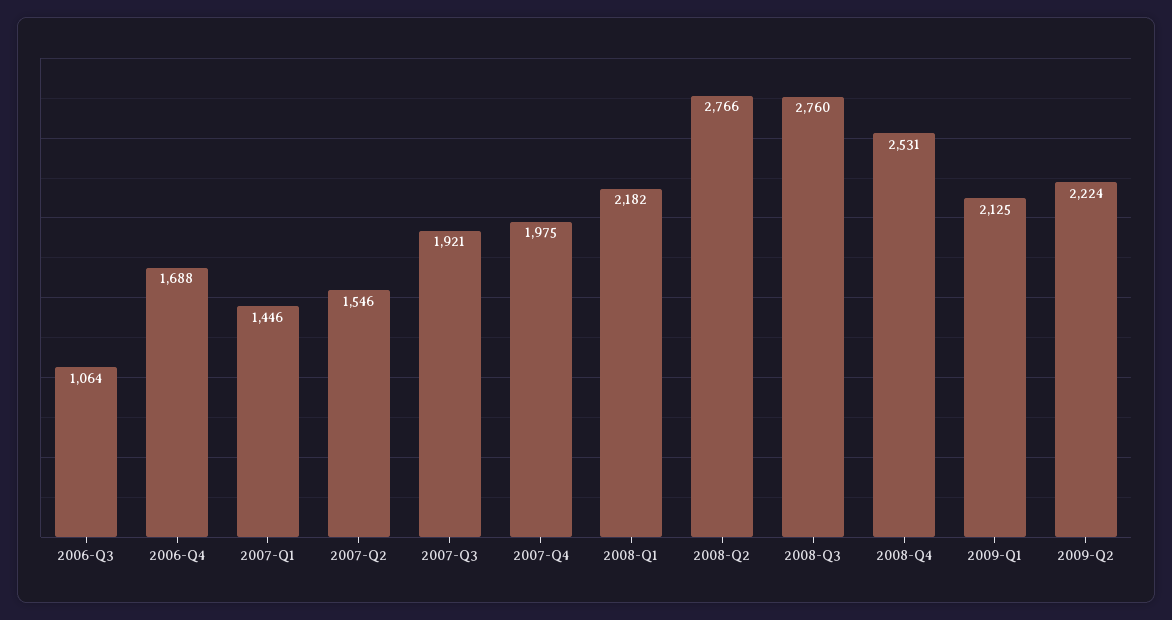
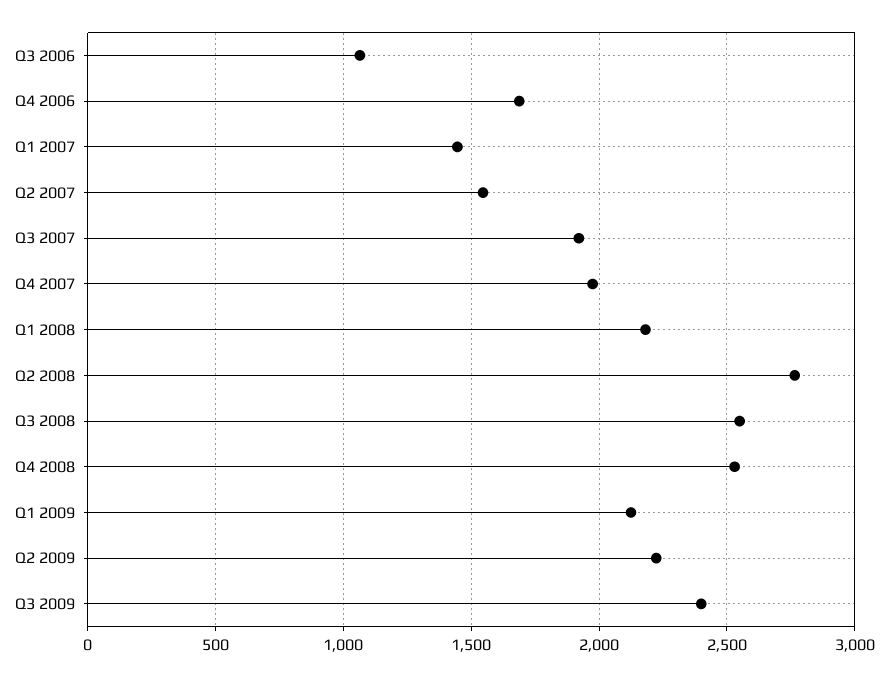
2008-Q3: 2760 -> 2550
Q3 2009: none -> 2400

